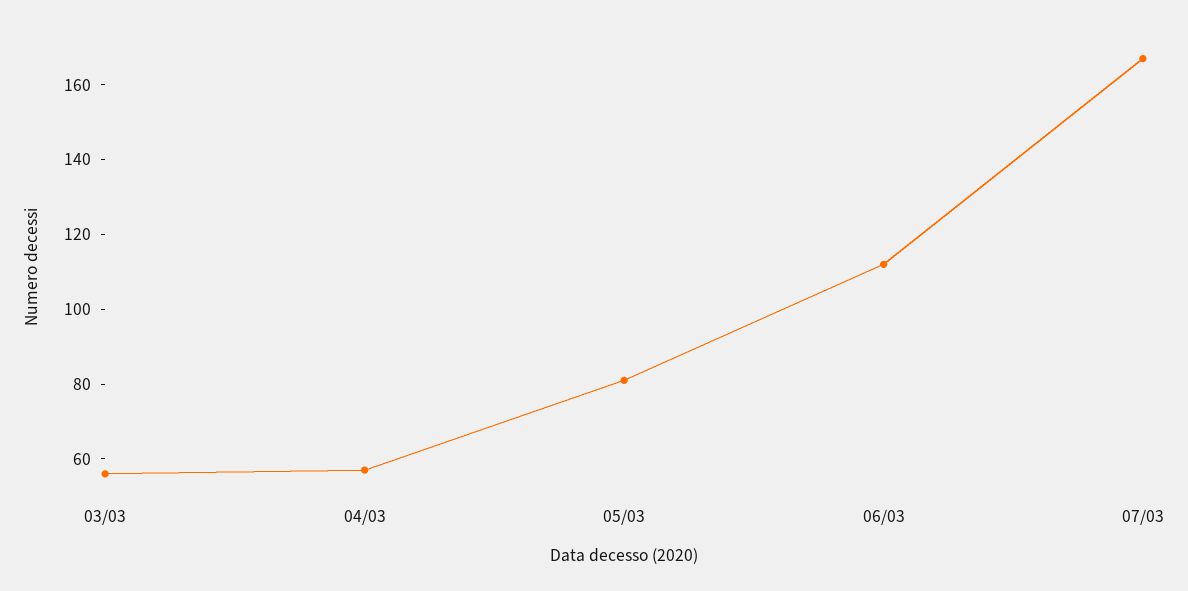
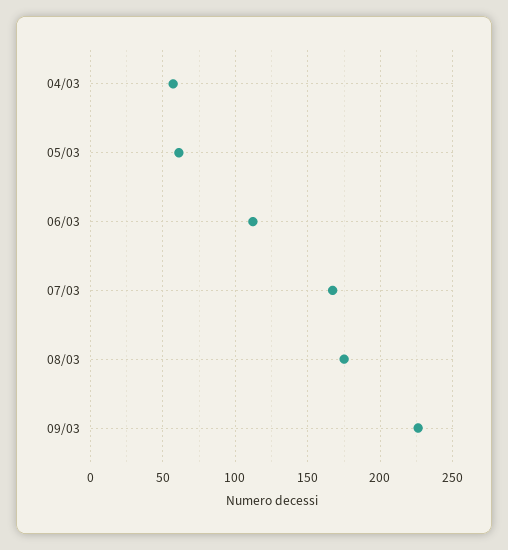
03/03: 55 -> none
05/03: 80 -> 60
08/03: none -> 175
09/03: none -> 225

